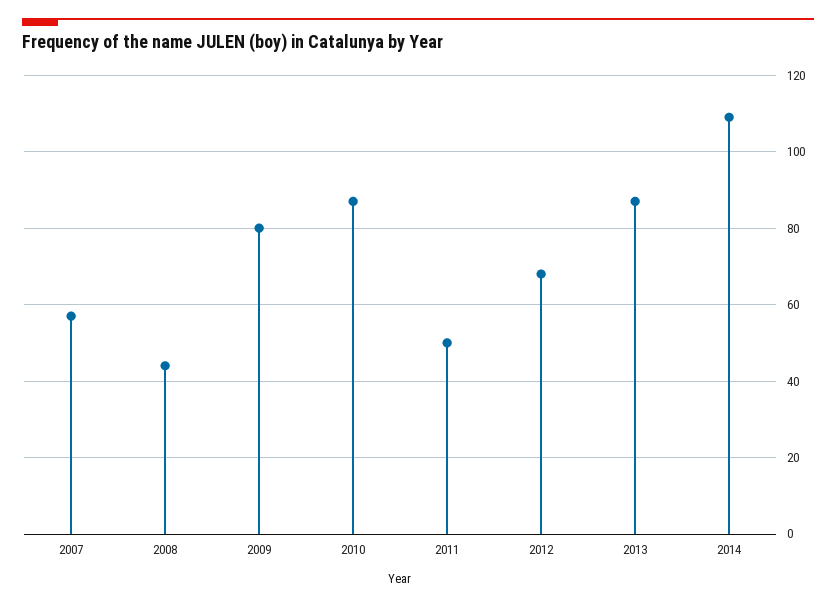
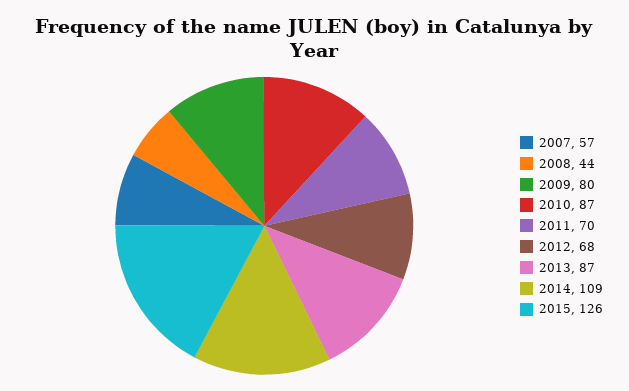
2011: 50 -> 70
2015: none -> 126

